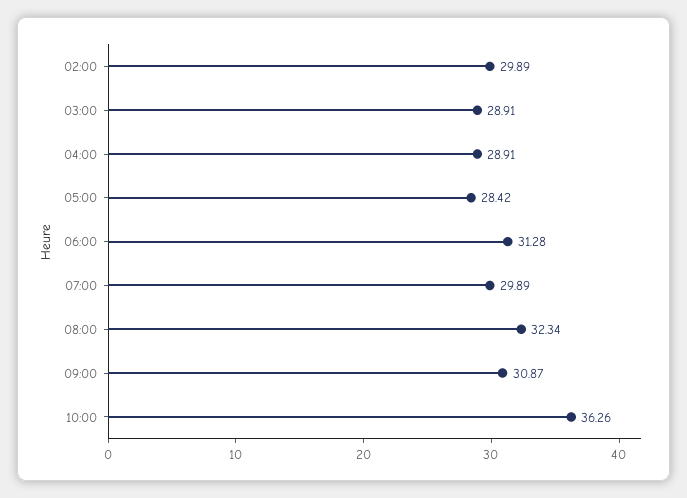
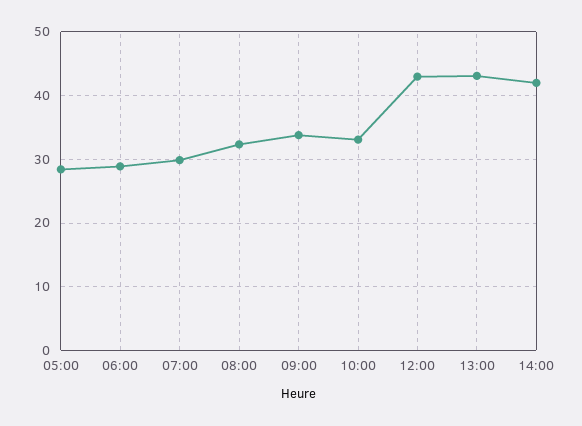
02:00: 29.89 -> none
03:00: 28.91 -> none
04:00: 28.91 -> none
06:00: 31.28 -> 29
09:00: 30.87 -> 34
10:00: 36.26 -> 33
12:00: none -> 43
13:00: none -> 43
14:00: none -> 42

